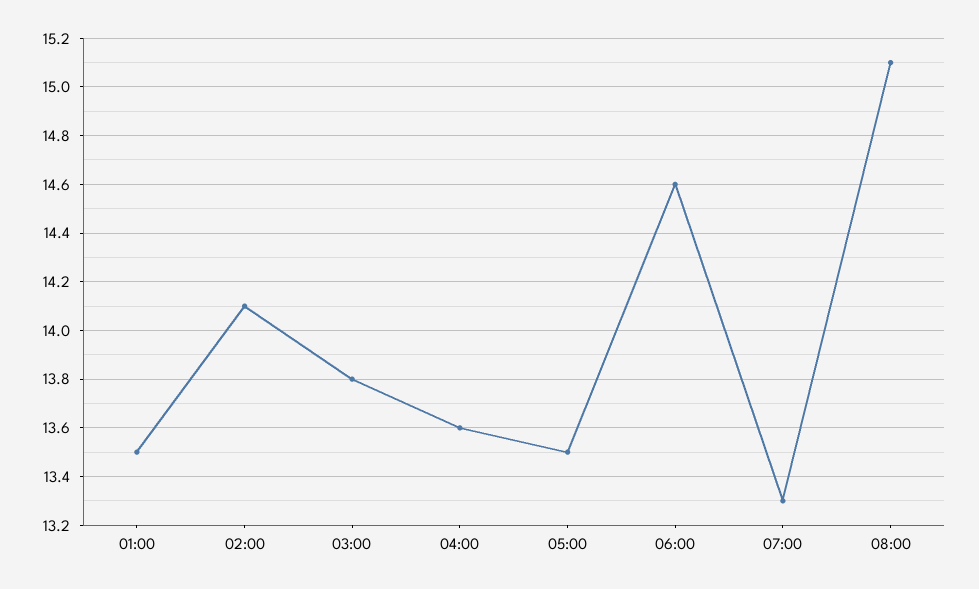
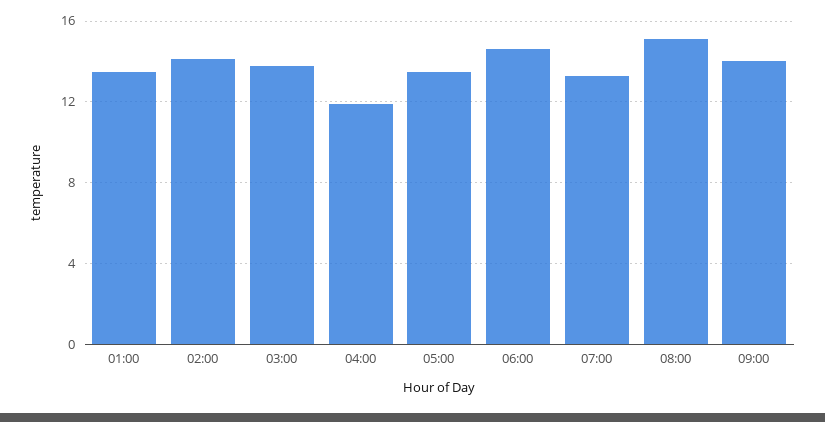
04:00: 13.6 -> 12
09:00: none -> 14

